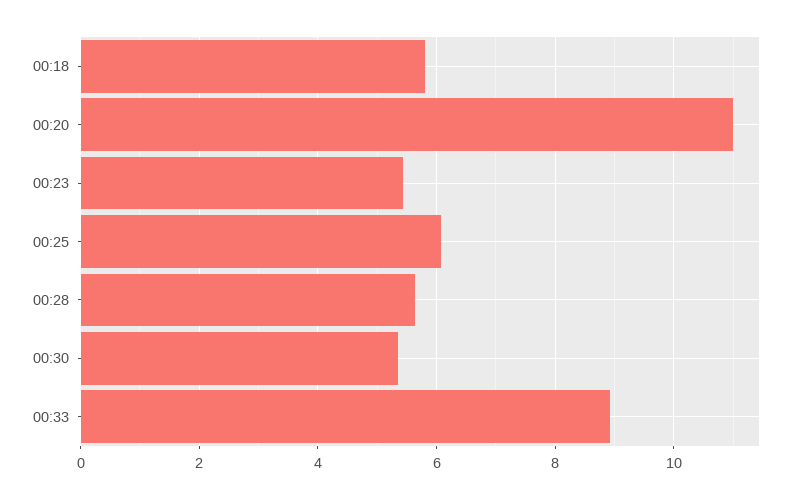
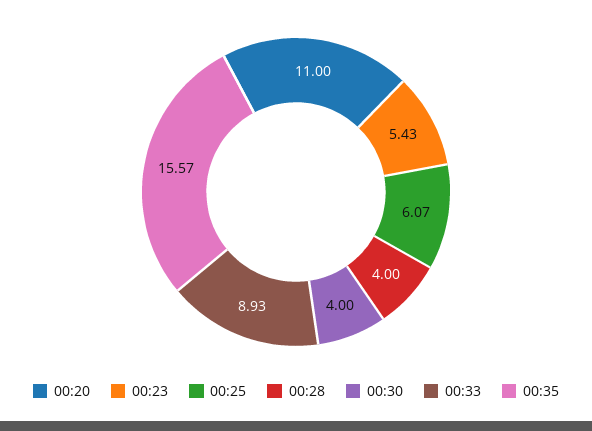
00:18: 5.8 -> none
00:28: 5.6 -> 4
00:30: 5.4 -> 4
00:35: none -> 15.57

